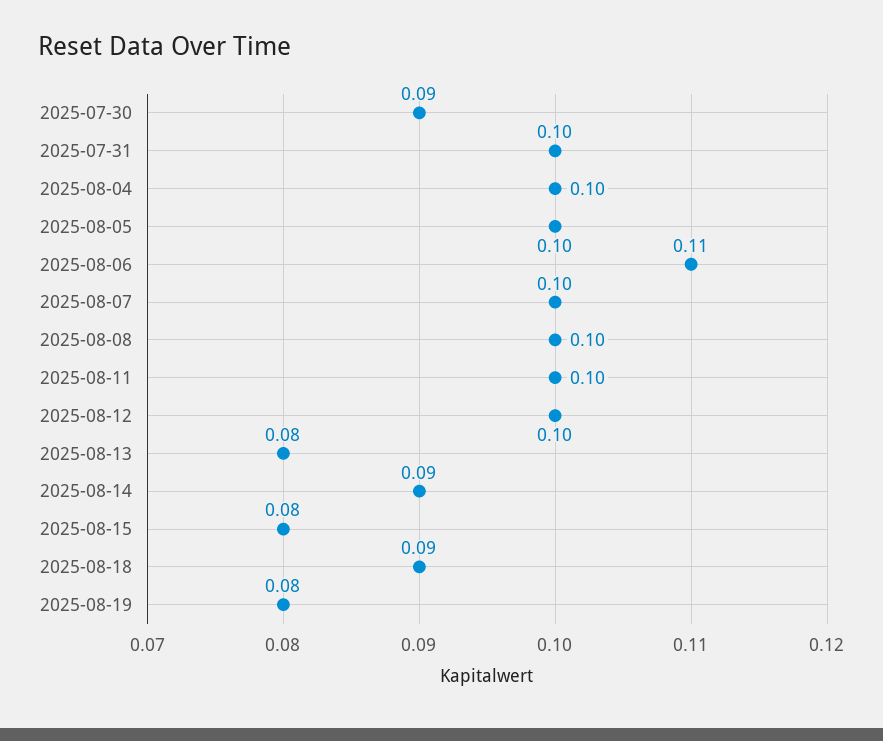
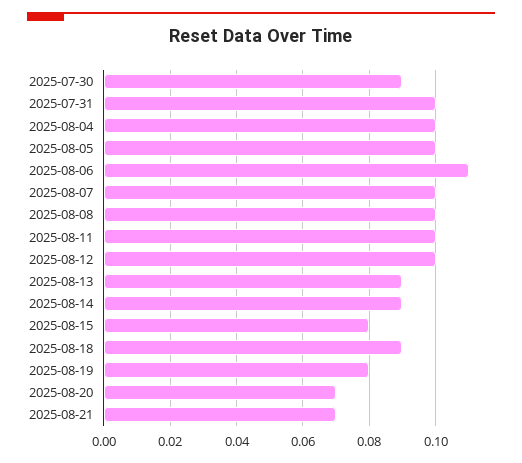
2025-08-13: 0.08 -> 0.09
2025-08-20: none -> 0.07
2025-08-21: none -> 0.07

